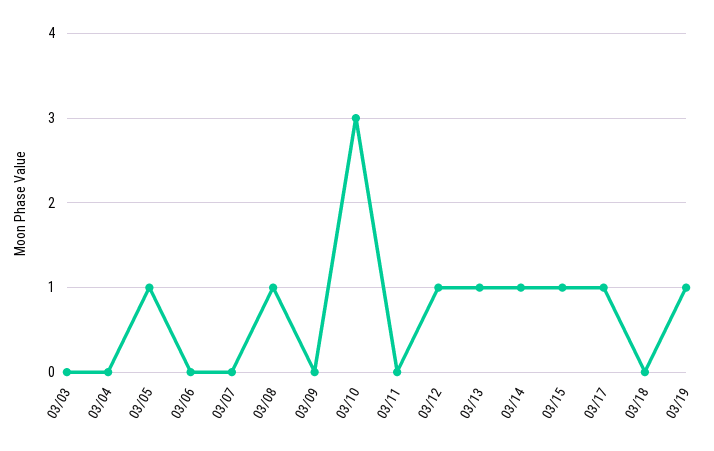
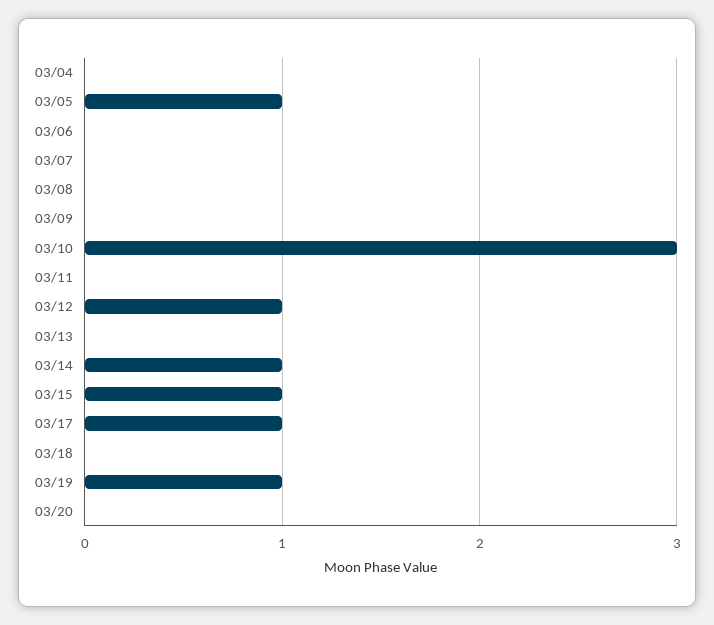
03/03: 0 -> none
03/08: 1 -> 0
03/13: 1 -> 0
03/20: none -> 0

